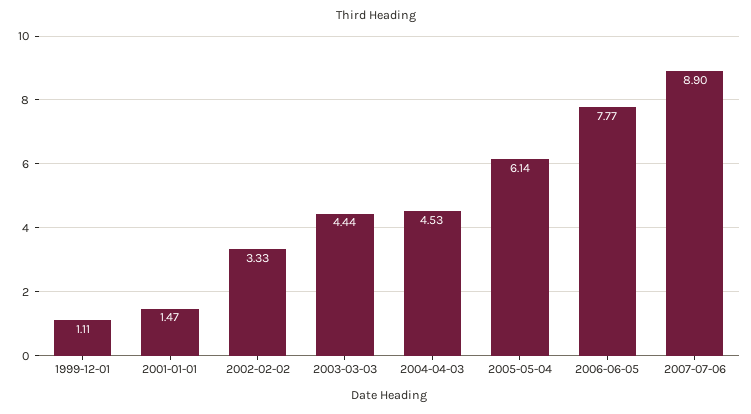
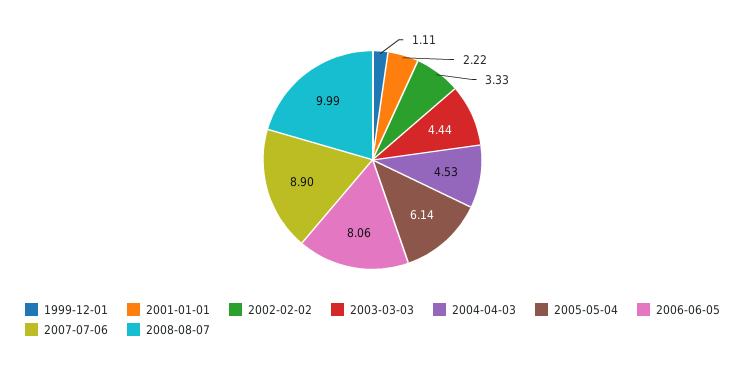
2001-01-01: 1.47 -> 2.22
2006-06-05: 7.77 -> 8.06
2008-08-07: none -> 9.99

